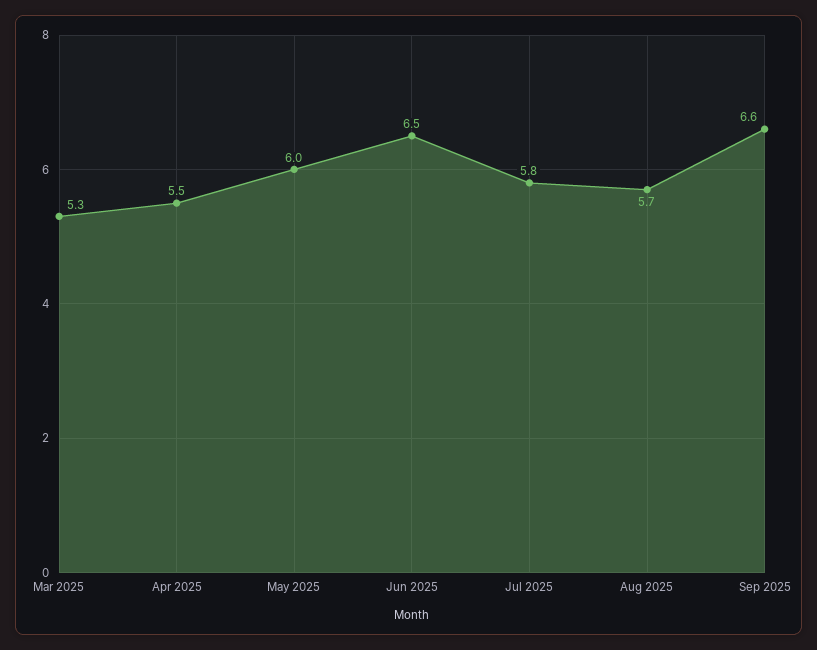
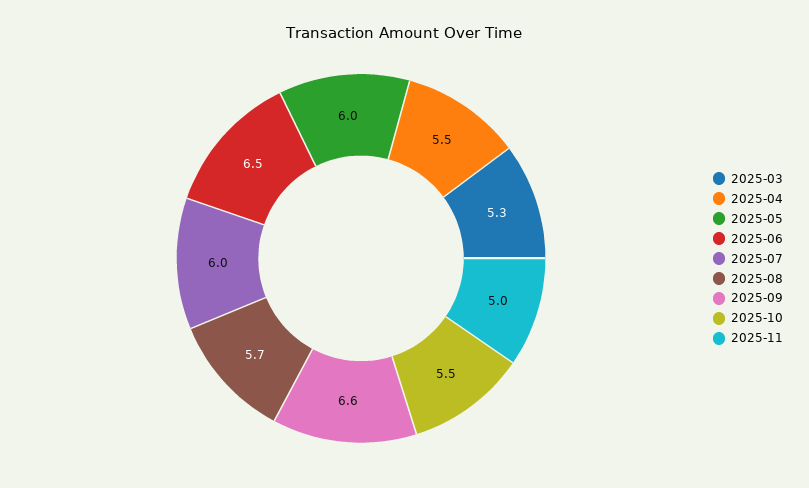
Jul 2025: 5.8 -> 6
2025-10: none -> 5.5
2025-11: none -> 5

